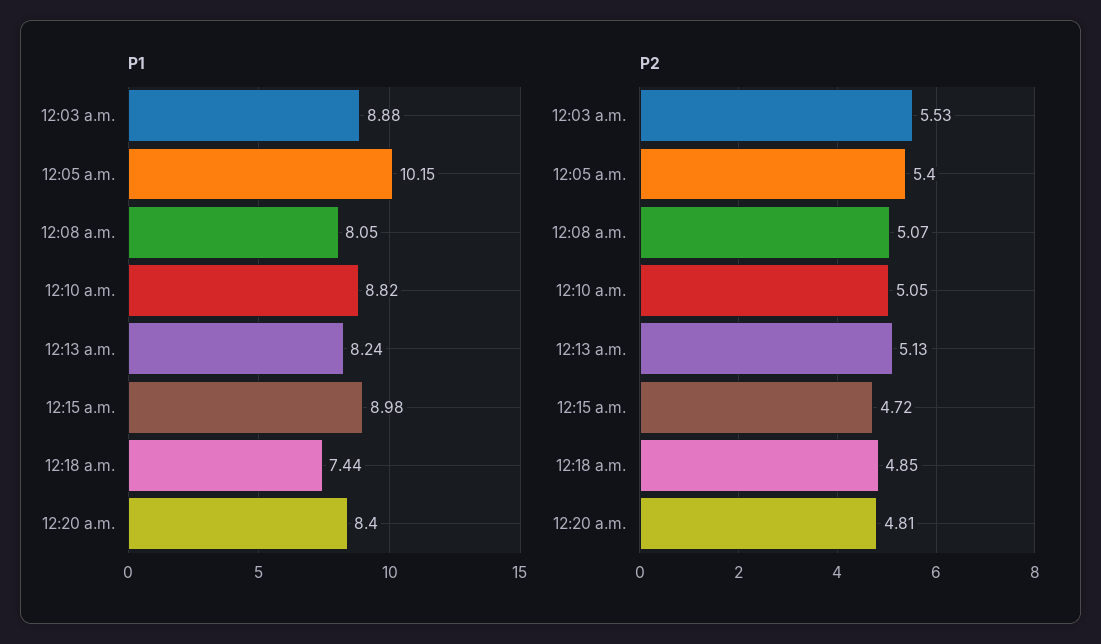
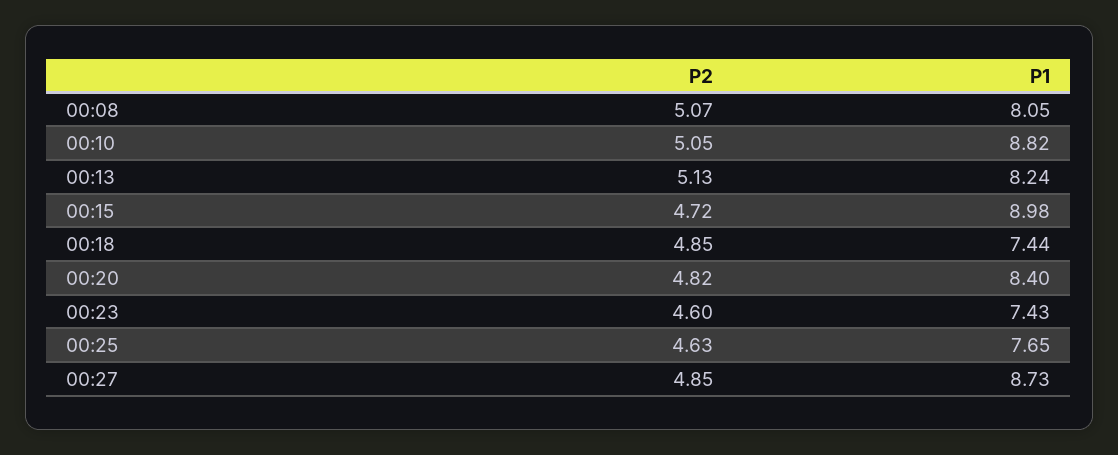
P1, 12:03 a.m.: 8.88 -> none
P1, 12:05 a.m.: 10.15 -> none
P2, 12:03 a.m.: 5.53 -> none
P2, 12:05 a.m.: 5.4 -> none
P2, 12:20 a.m.: 4.81 -> 4.82
P2, 00:23: none -> 4.6
P1, 00:23: none -> 7.43
P2, 00:25: none -> 4.63
P1, 00:25: none -> 7.65
P2, 00:27: none -> 4.85
P1, 00:27: none -> 8.73

